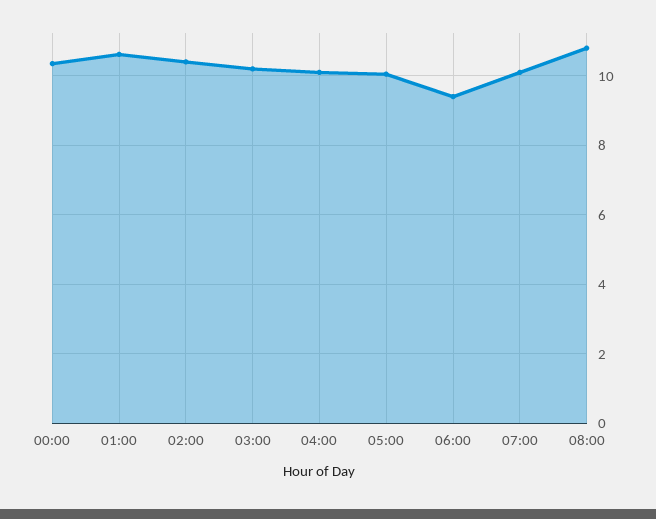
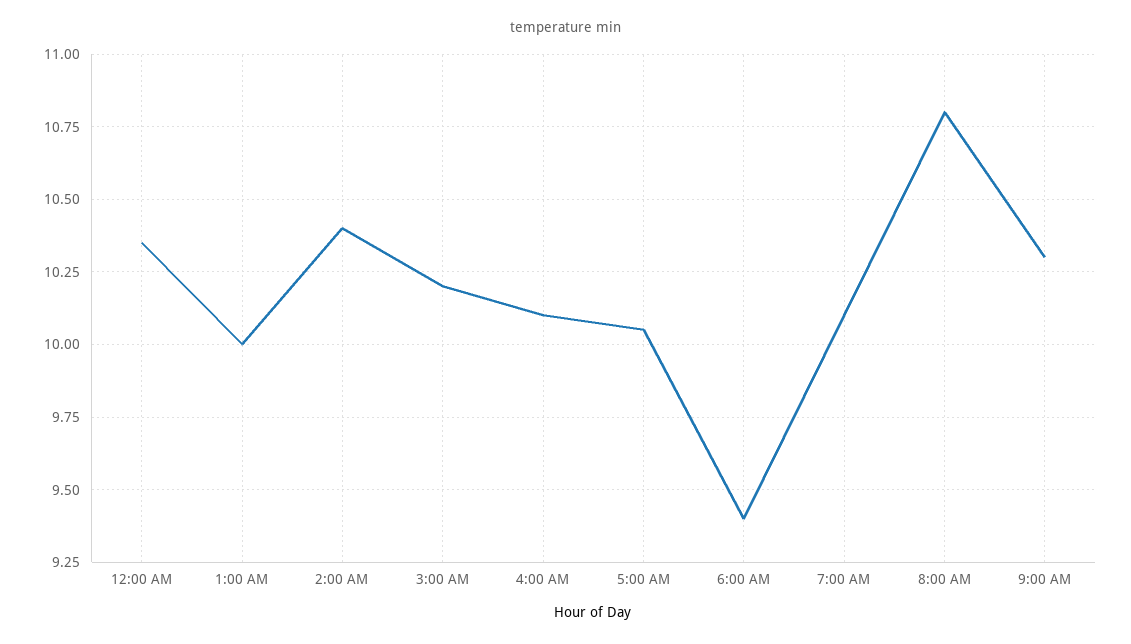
01:00: 10.6 -> 10
9:00 AM: none -> 10.3

